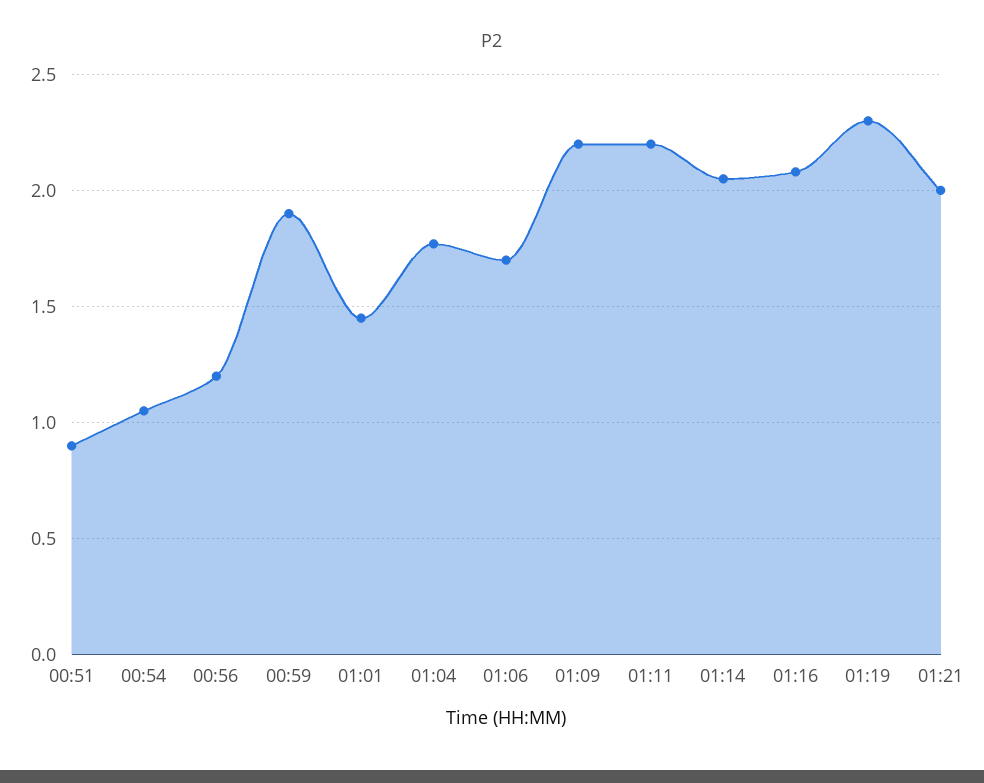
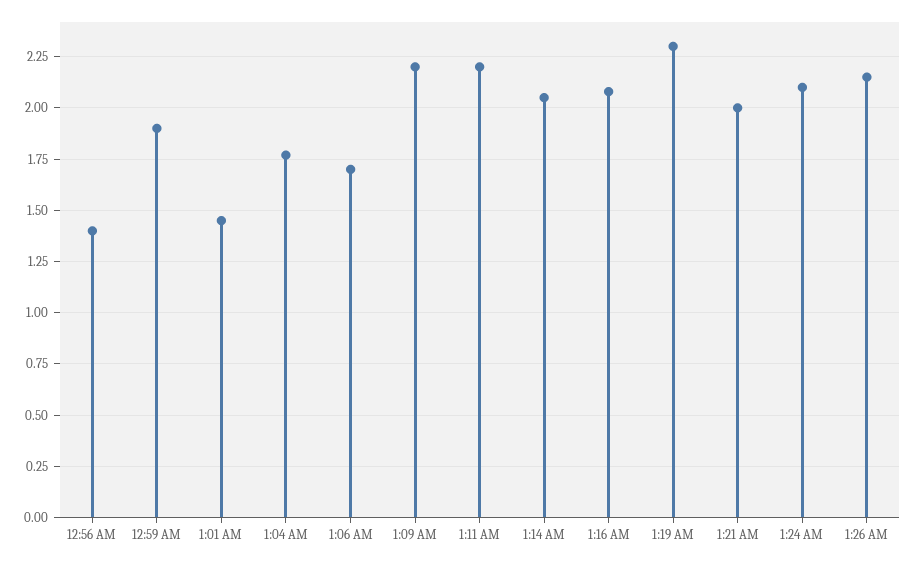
00:51: 0.9 -> none
00:54: 1.05 -> none
00:56: 1.2 -> 1.4
1:24 AM: none -> 2.1
1:26 AM: none -> 2.15

